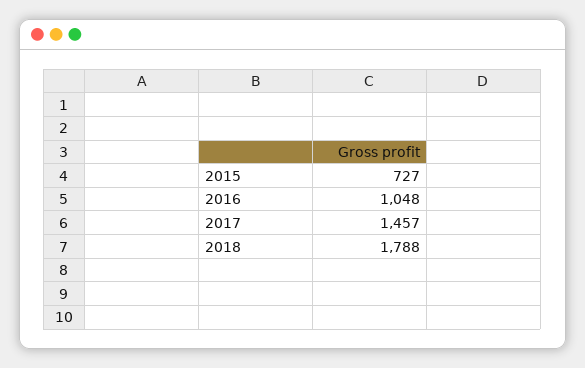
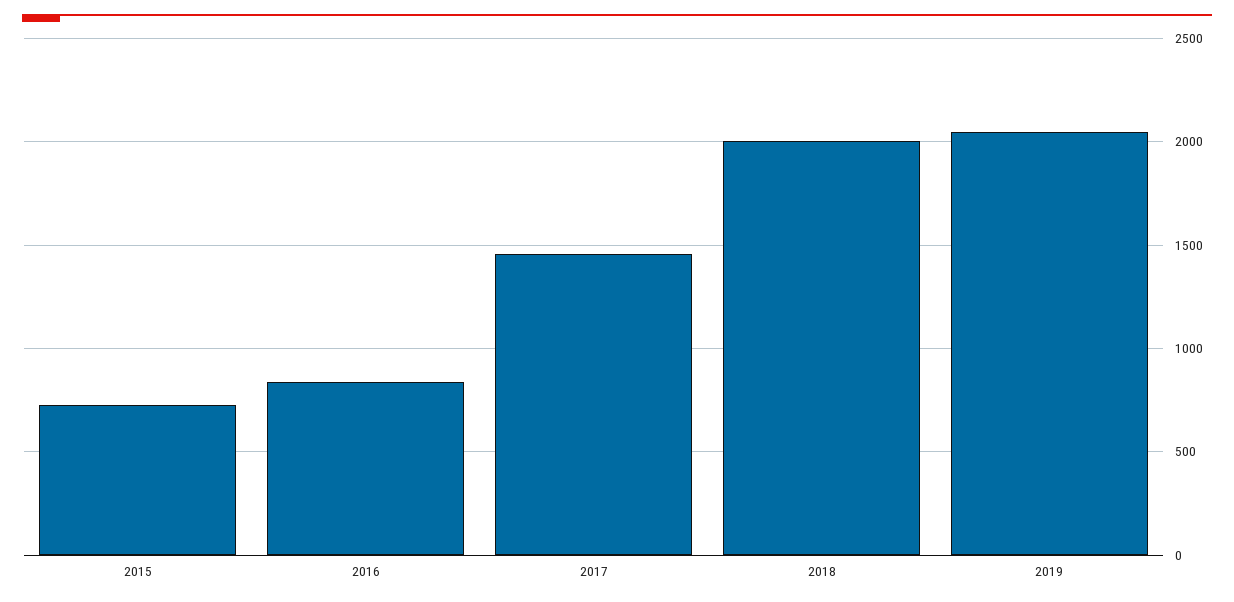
2016: 1048 -> 850
2018: 1788 -> 2000
2019: none -> 2050

